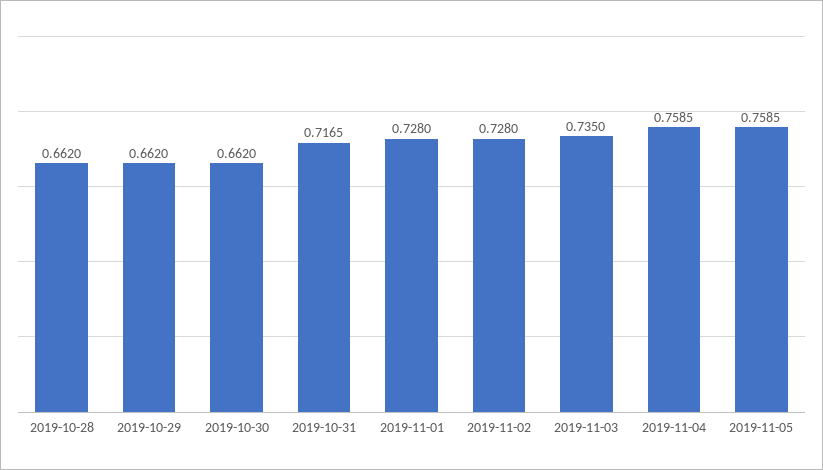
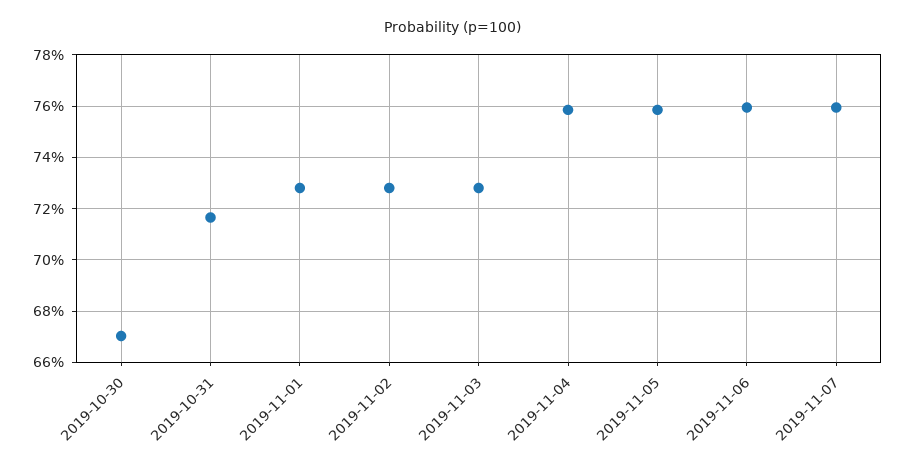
2019-10-28: 0.662 -> none
2019-10-29: 0.662 -> none
2019-10-30: 0.662 -> 0.67
2019-11-03: 0.735 -> 0.7275
2019-11-06: none -> 0.76
2019-11-07: none -> 0.76

